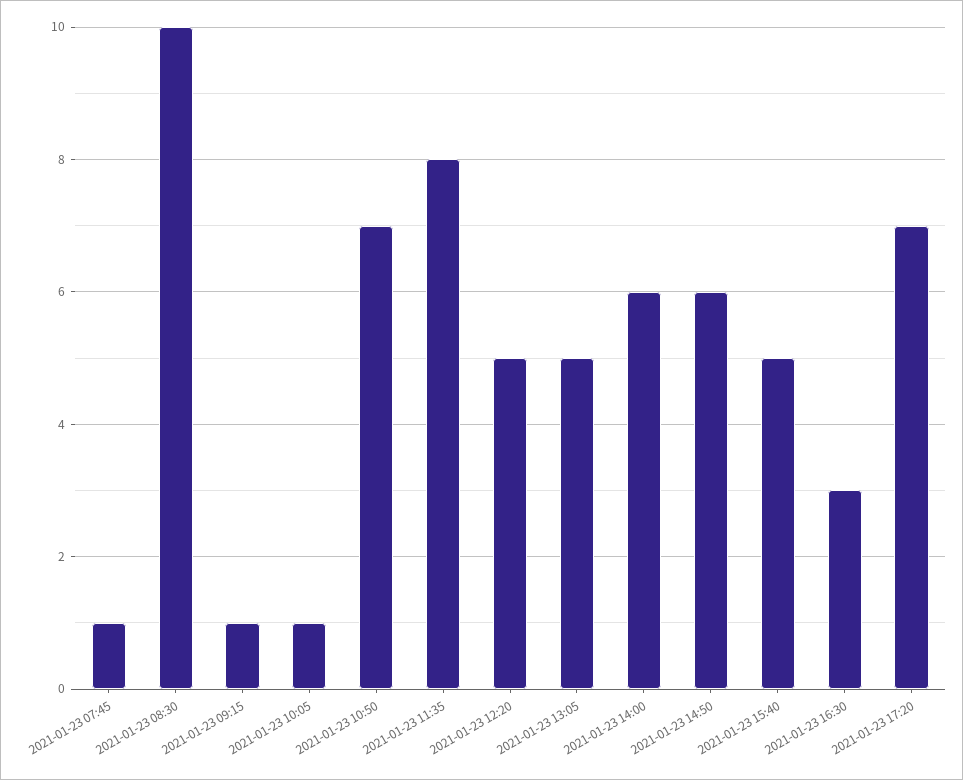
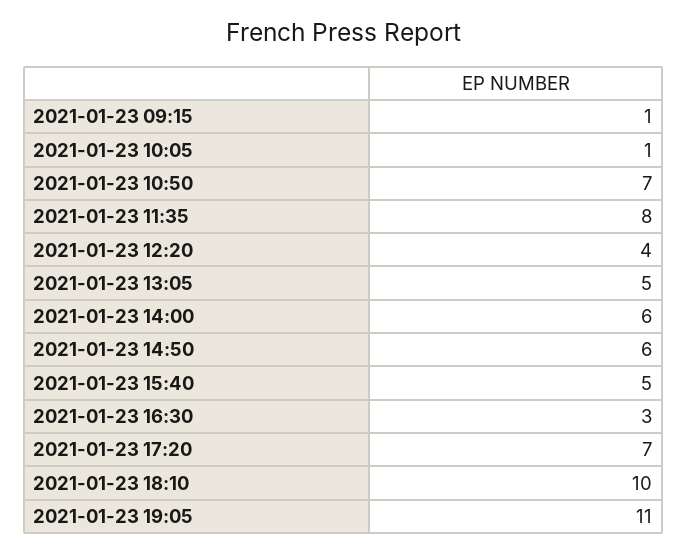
2021-01-23 07:45: 1 -> none
2021-01-23 08:30: 10 -> none
2021-01-23 12:20: 5 -> 4
2021-01-23 18:10: none -> 10
2021-01-23 19:05: none -> 11

